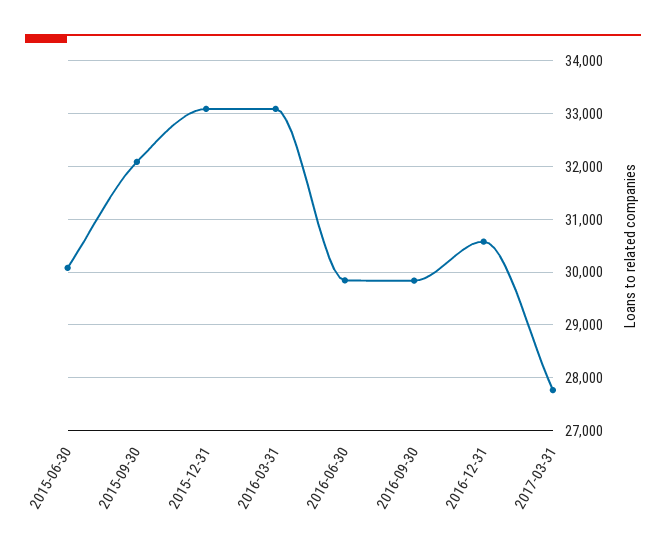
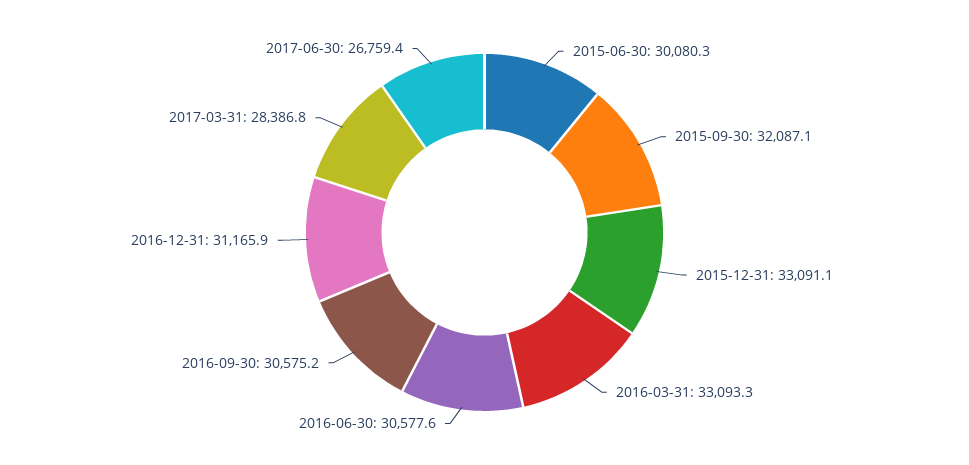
2016-06-30: 29800 -> 30577.6
2016-09-30: 29800 -> 30575.2
2016-12-31: 30600 -> 31165.9
2017-03-31: 27800 -> 28386.8
2017-06-30: none -> 26759.4

